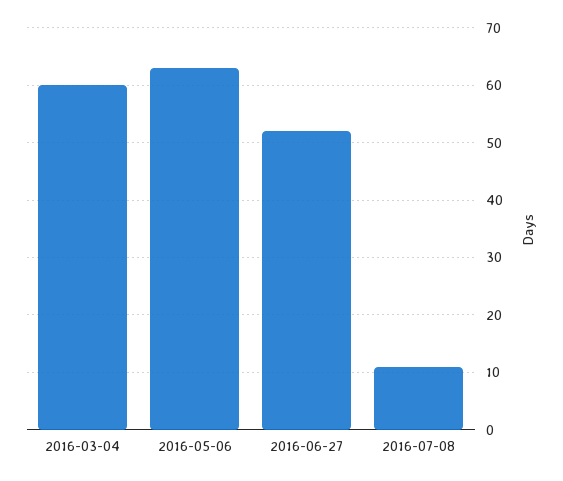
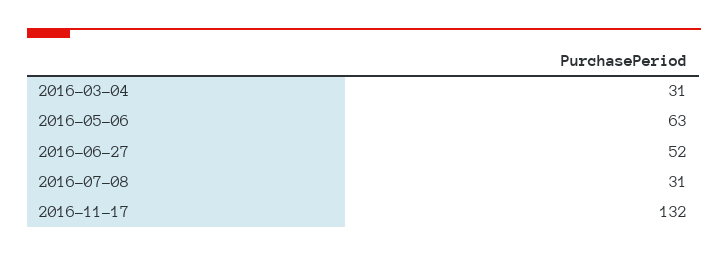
2016-03-04: 60 -> 31
2016-07-08: 10 -> 31
2016-11-17: none -> 132

